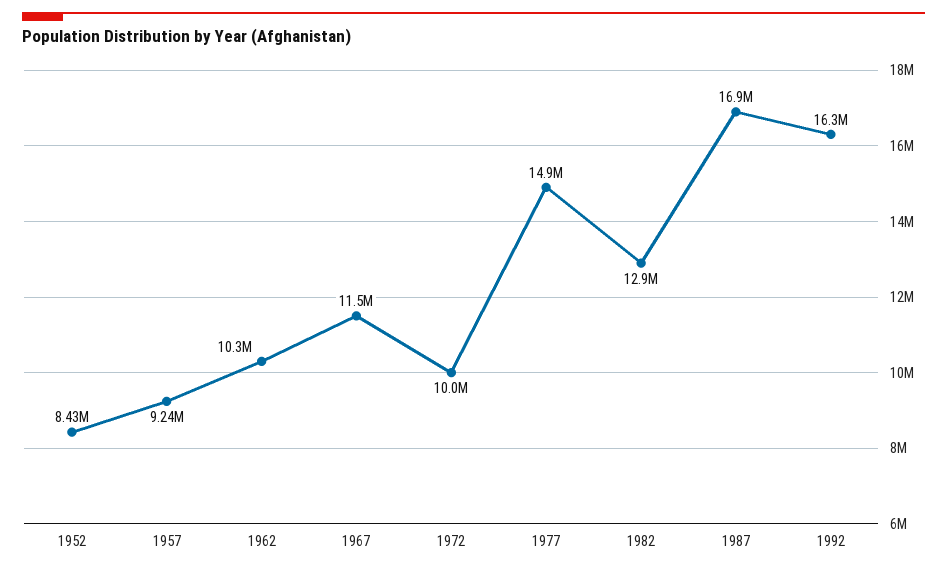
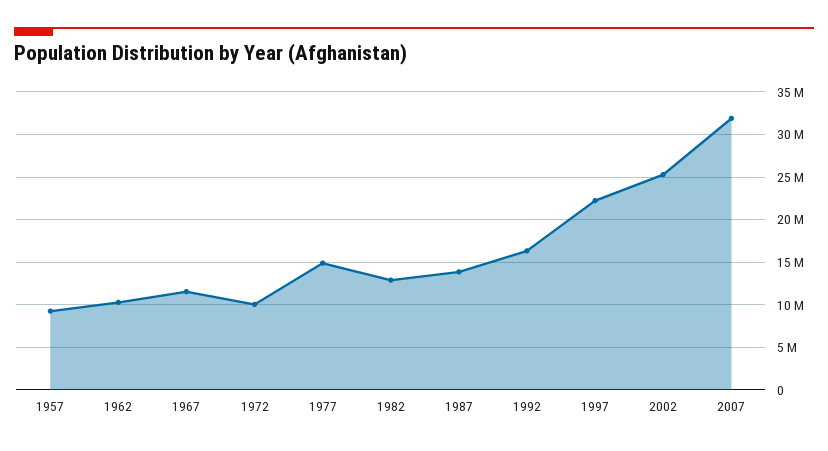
1952: 8430000 -> none
1987: 16900000 -> 14000000
1997: none -> 22000000
2002: none -> 25000000
2007: none -> 32000000

